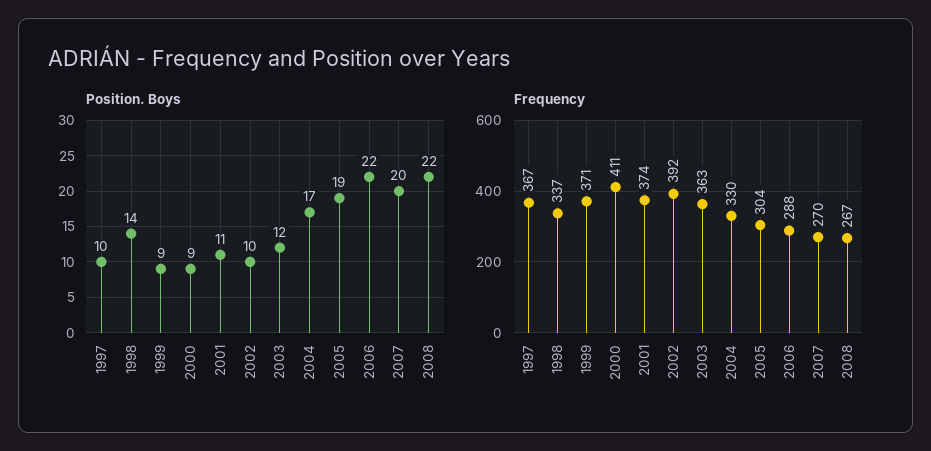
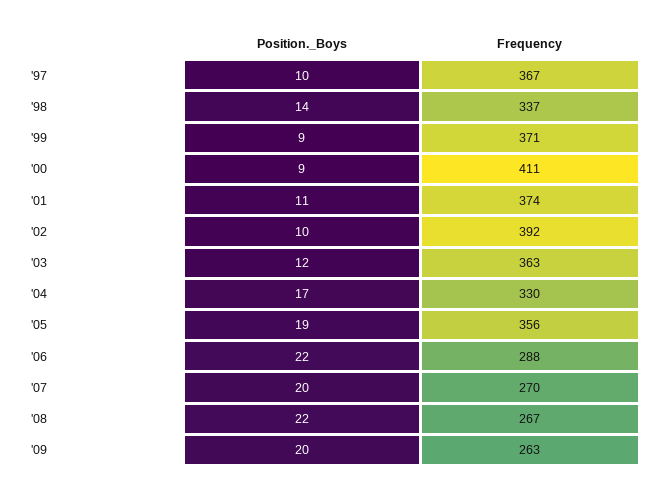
Frequency, 2005: 304 -> 356
Position. Boys, '09: none -> 20
Frequency, '09: none -> 263

